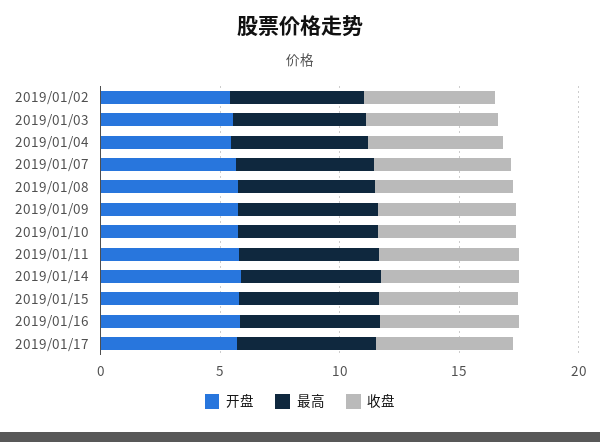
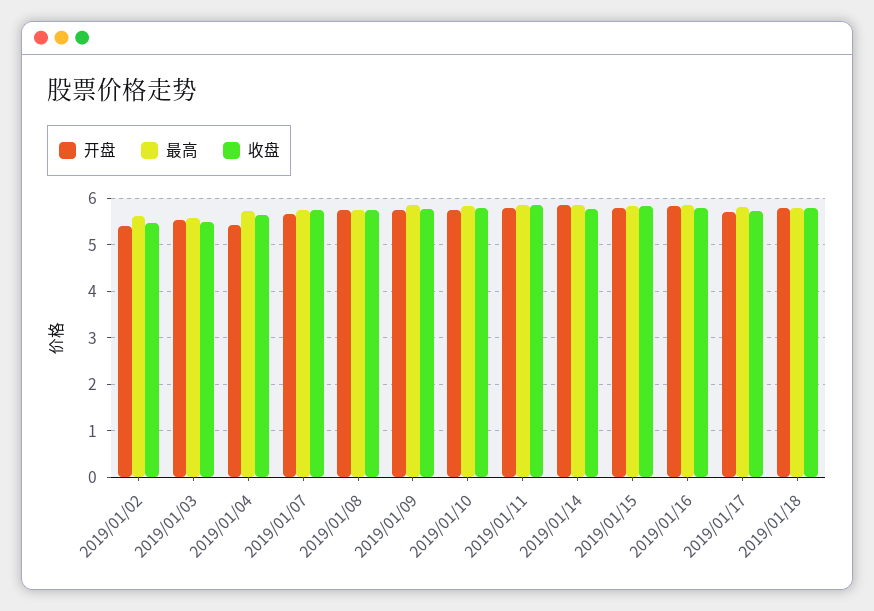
开盘, 2019/01/18: none -> 5.8
最高, 2019/01/18: none -> 5.8
收盘, 2019/01/18: none -> 5.8

